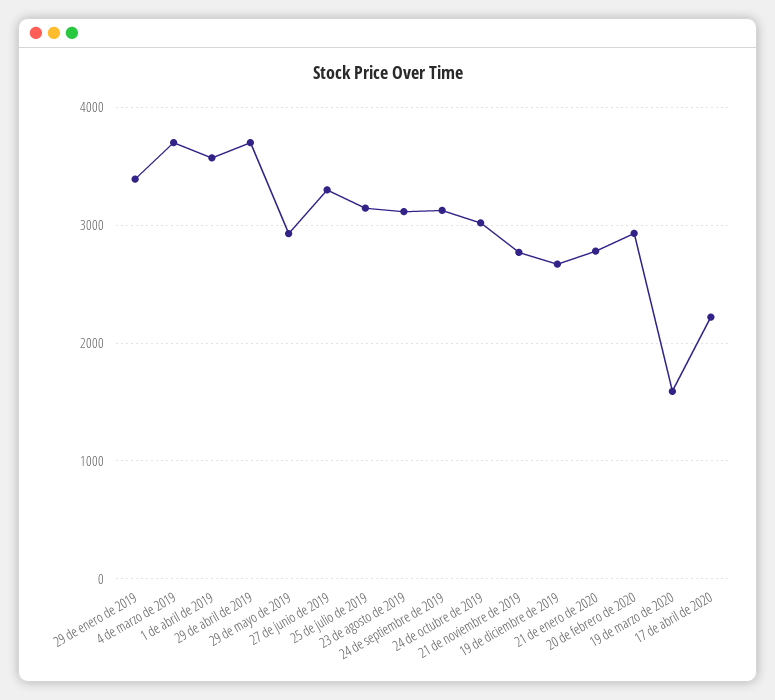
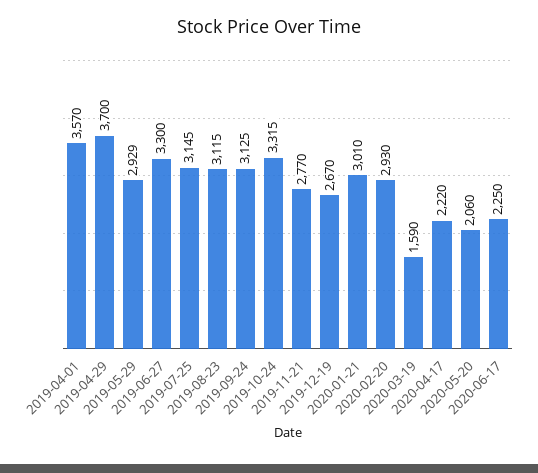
29 de enero de 2019: 3400 -> none
4 de marzo de 2019: 3700 -> none
24 de octubre de 2019: 3000 -> 3315
21 de enero de 2020: 2800 -> 3010
2020-05-20: none -> 2060
2020-06-17: none -> 2250

